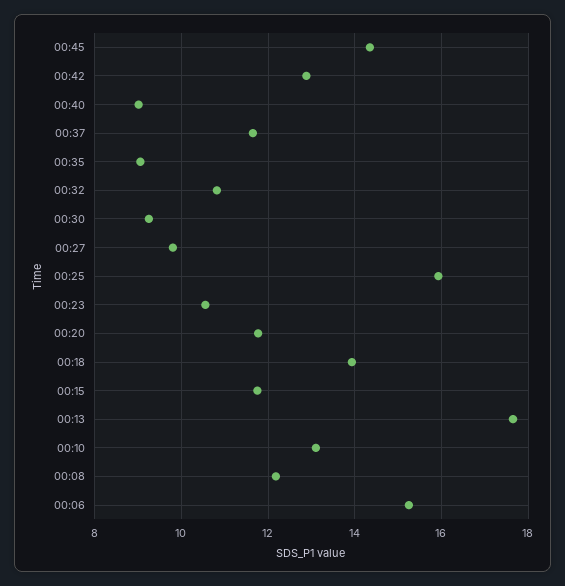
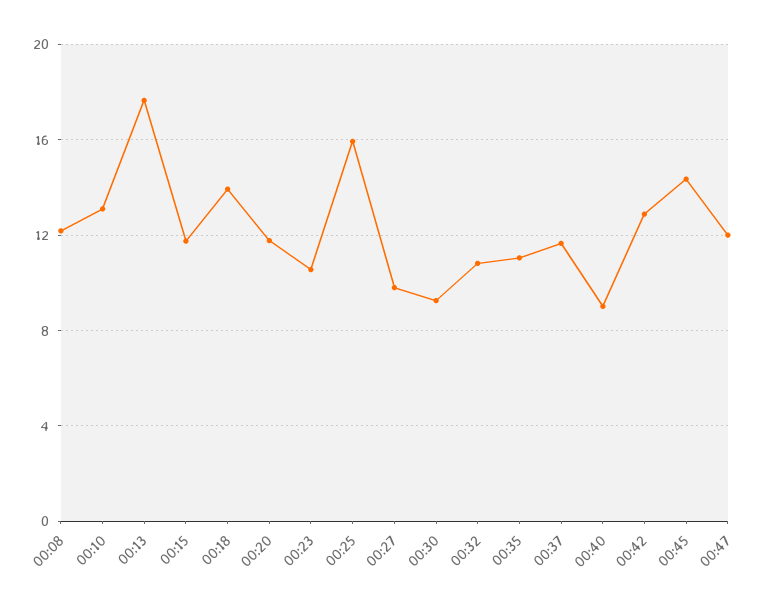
00:35: 9 -> 11
00:06: 15.2 -> none
00:47: none -> 12

